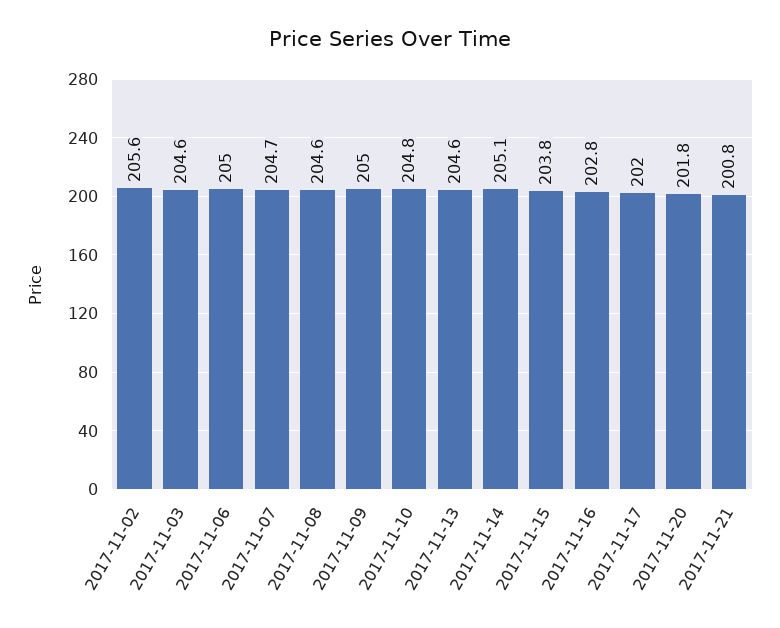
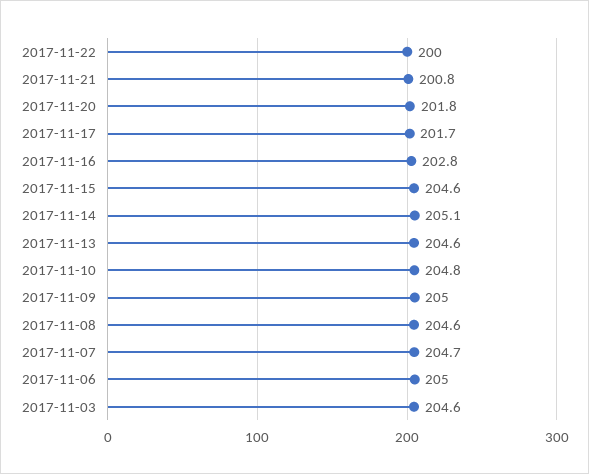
2017-11-02: 205.6 -> none
2017-11-15: 203.8 -> 204.6
2017-11-17: 202 -> 201.7
2017-11-22: none -> 200

